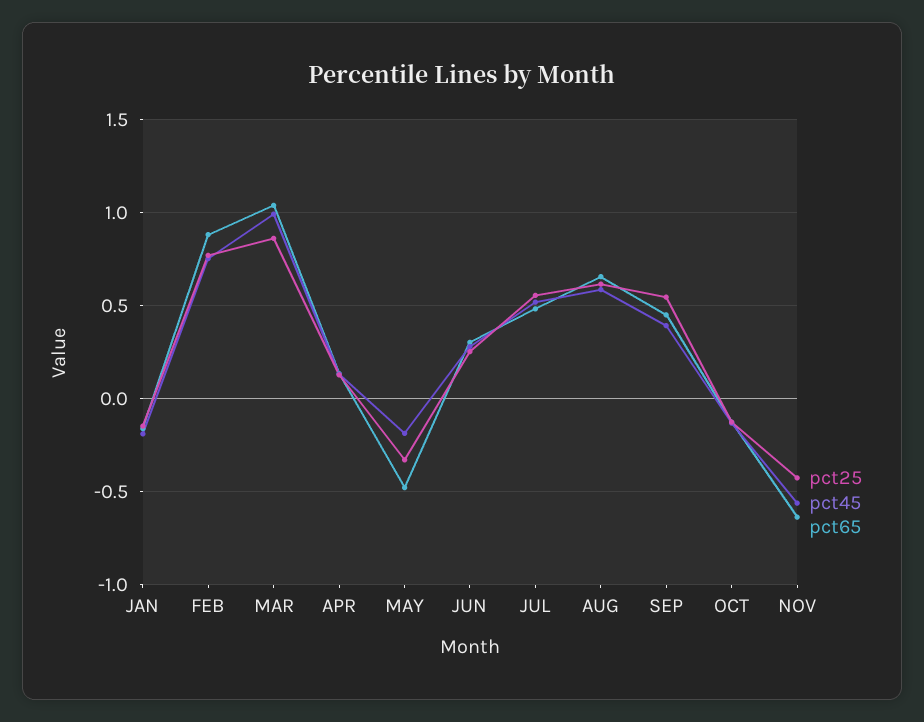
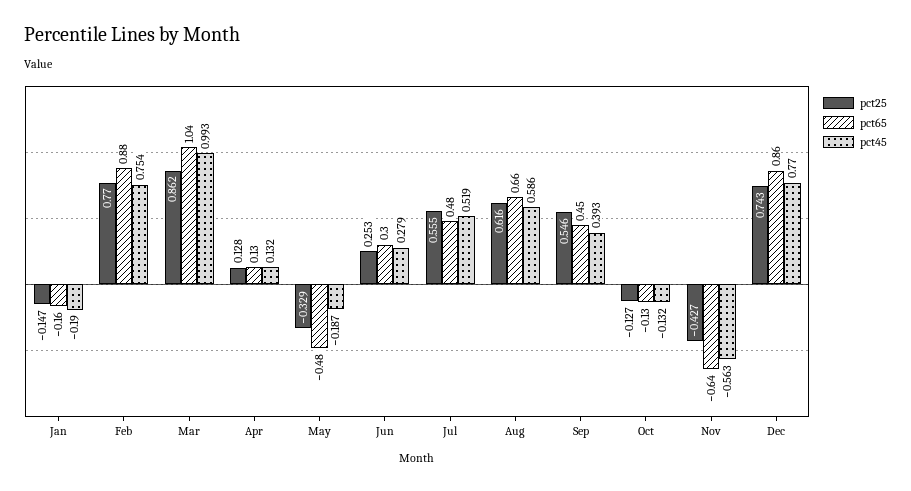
pct25, Dec: none -> 0.743
pct65, Dec: none -> 0.86
pct45, Dec: none -> 0.77

